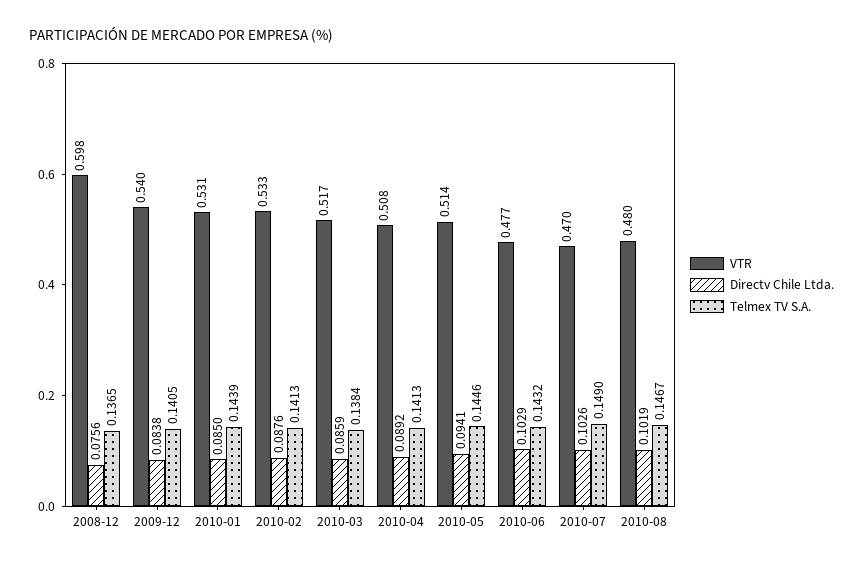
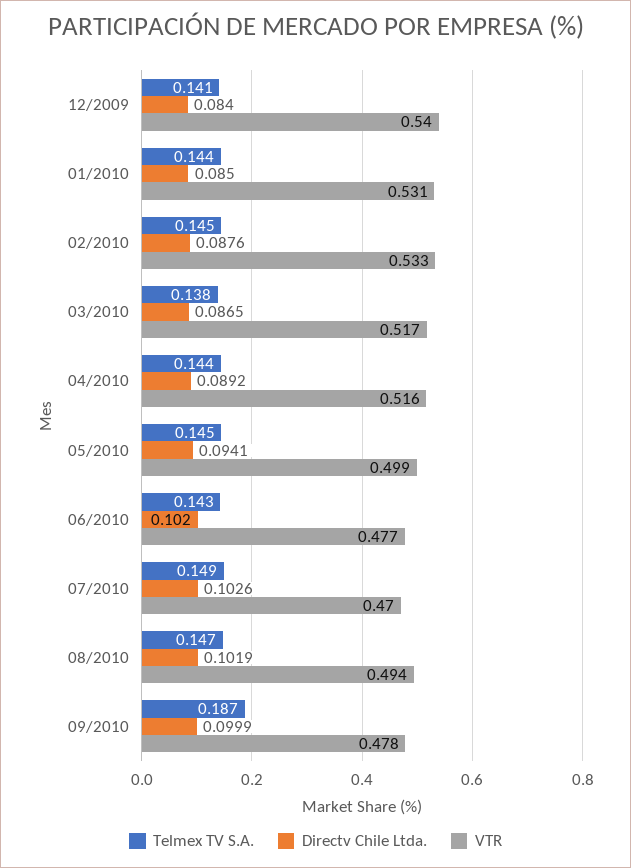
VTR, 2008-12: 0.598 -> none
Directv Chile Ltda., 2008-12: 0.0756 -> none
Telmex TV S.A., 2008-12: 0.1365 -> none
Directv Chile Ltda., 2009-12: 0.0838 -> 0.084
Telmex TV S.A., 2010-02: 0.1413 -> 0.145
Directv Chile Ltda., 2010-03: 0.0859 -> 0.0865
VTR, 2010-04: 0.508 -> 0.516
Telmex TV S.A., 2010-04: 0.1413 -> 0.144
VTR, 2010-05: 0.514 -> 0.499
Directv Chile Ltda., 2010-06: 0.1029 -> 0.102
VTR, 2010-08: 0.48 -> 0.494
Telmex TV S.A., 09/2010: none -> 0.187
Directv Chile Ltda., 09/2010: none -> 0.0999
VTR, 09/2010: none -> 0.478

